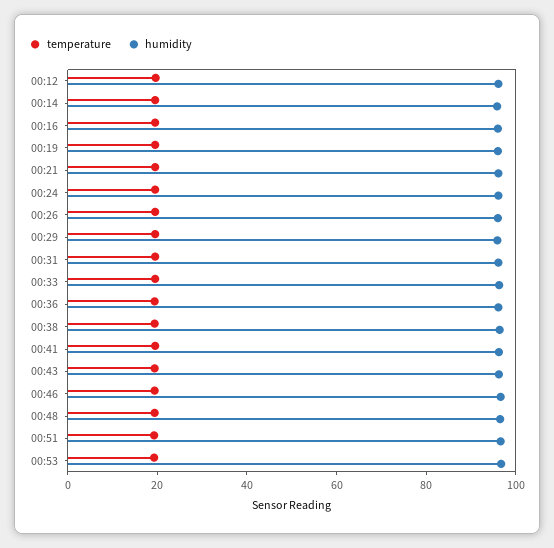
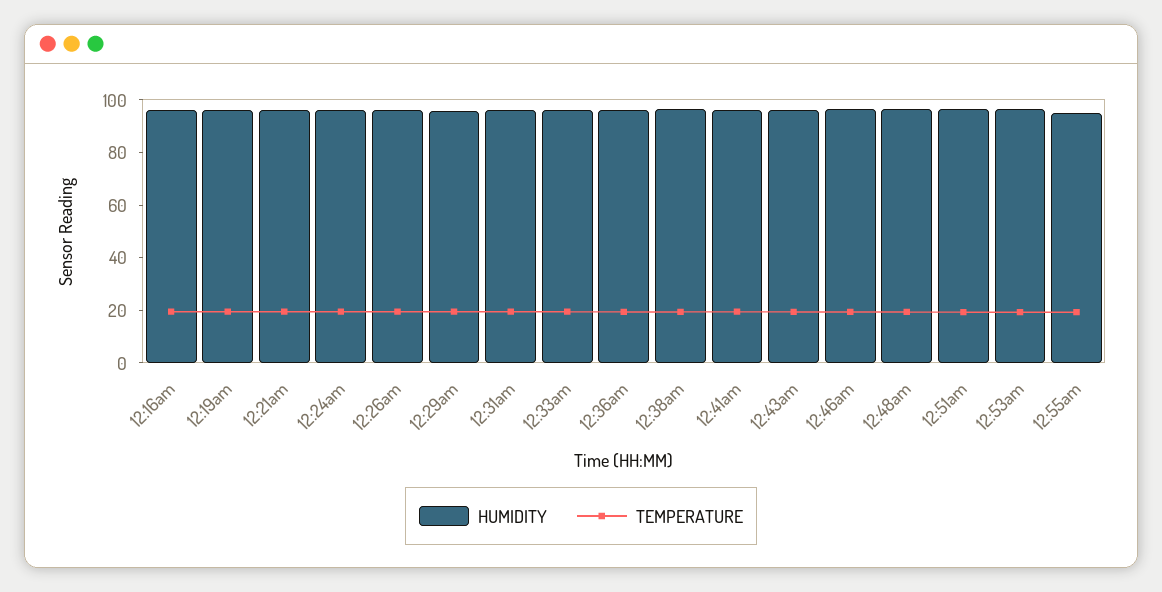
temperature, 00:12: 20 -> none
humidity, 00:12: 95 -> none
temperature, 00:14: 20 -> none
humidity, 00:14: 95 -> none
humidity, 12:55am: none -> 95
temperature, 12:55am: none -> 20

